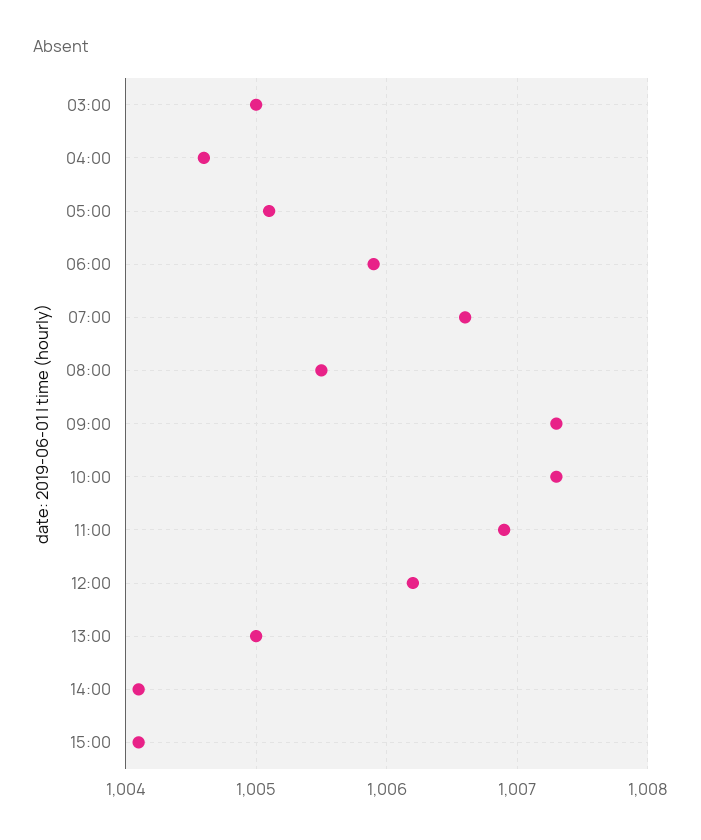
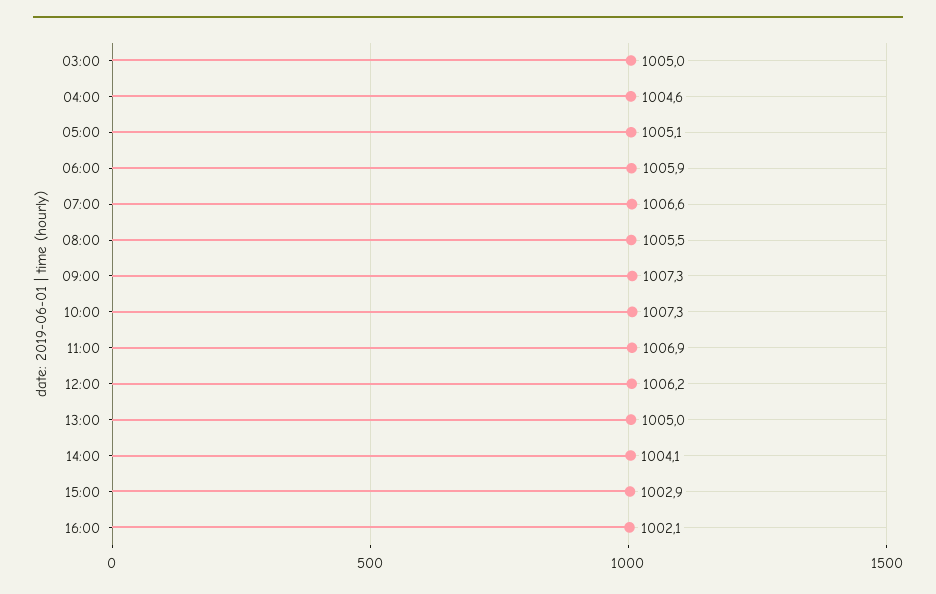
15:00: 1004.1 -> 1002.9
16:00: none -> 1002.1

